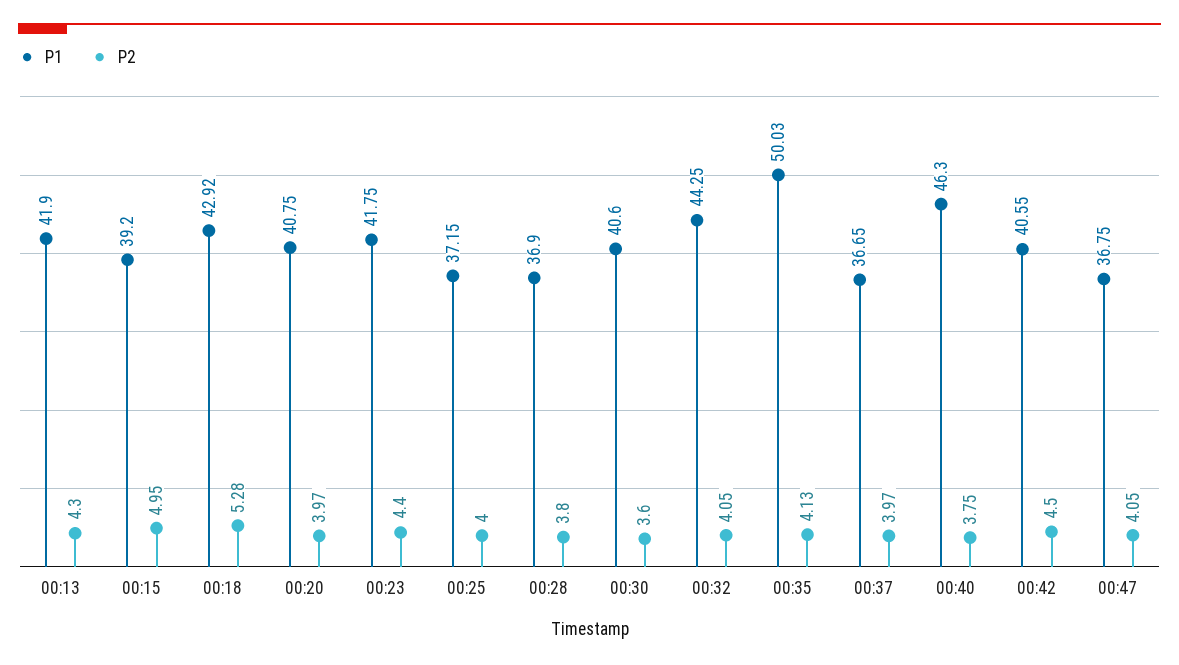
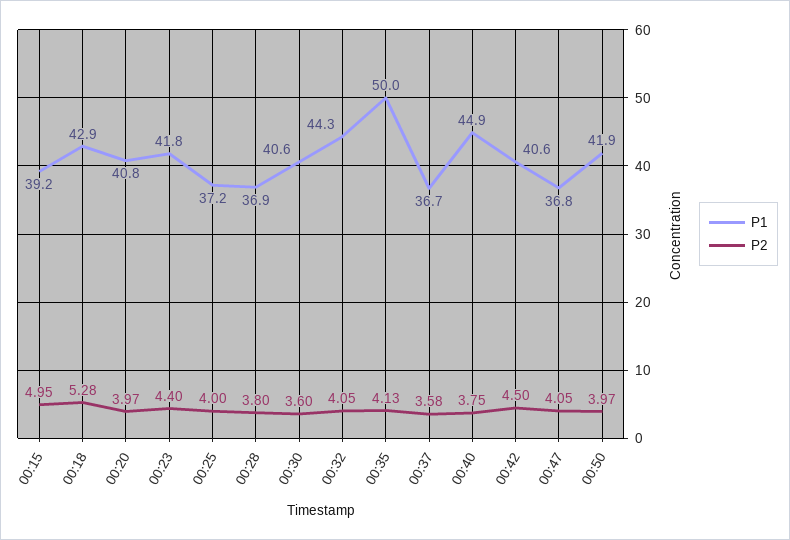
P1, 00:13: 41.9 -> none
P2, 00:13: 4.3 -> none
P2, 00:37: 3.97 -> 3.58
P1, 00:40: 46.3 -> 44.9
P1, 00:50: none -> 41.9
P2, 00:50: none -> 3.97

